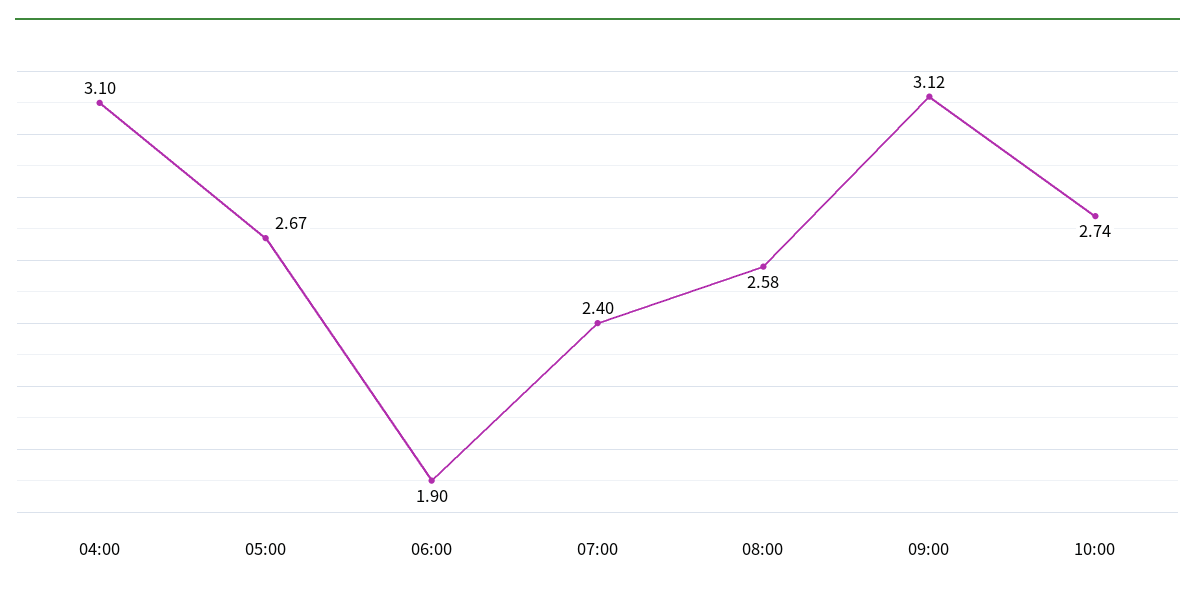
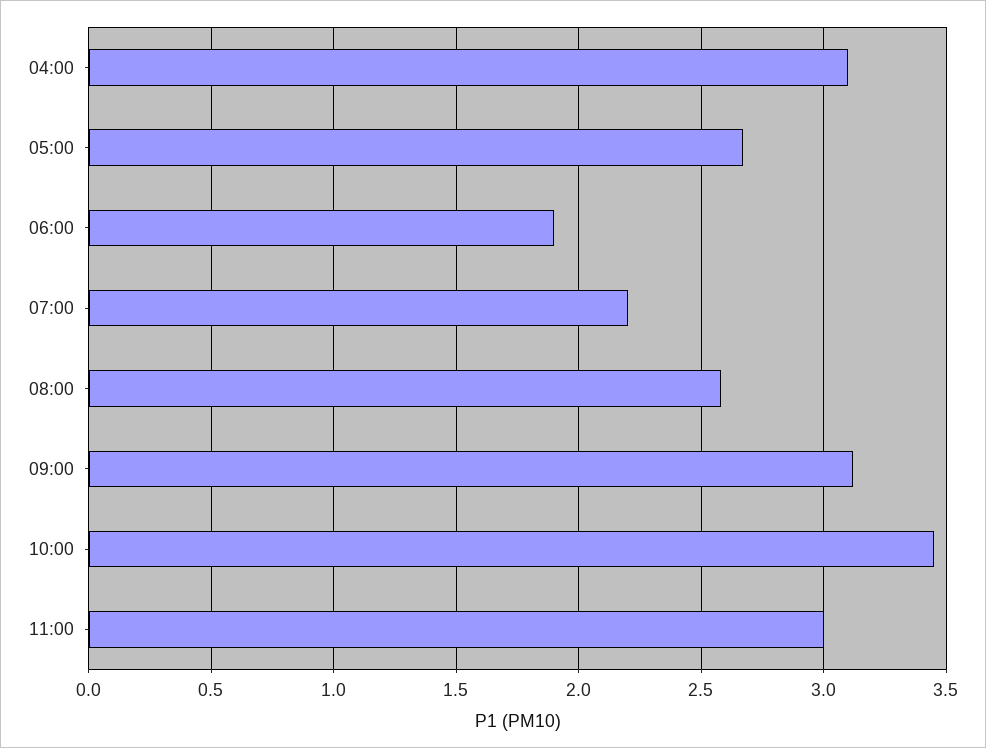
07:00: 2.4 -> 2.2
10:00: 2.74 -> 3.45
11:00: none -> 3

